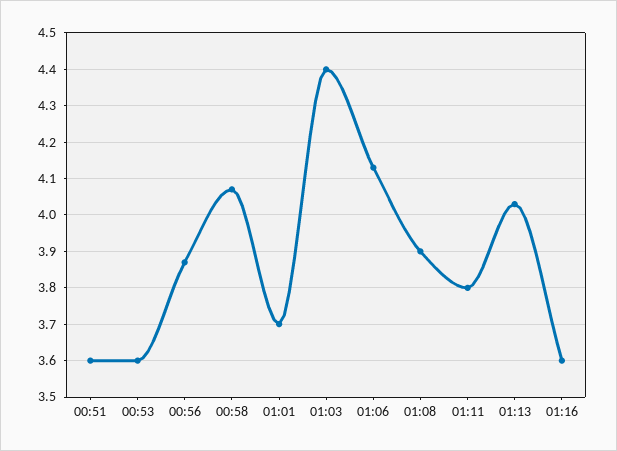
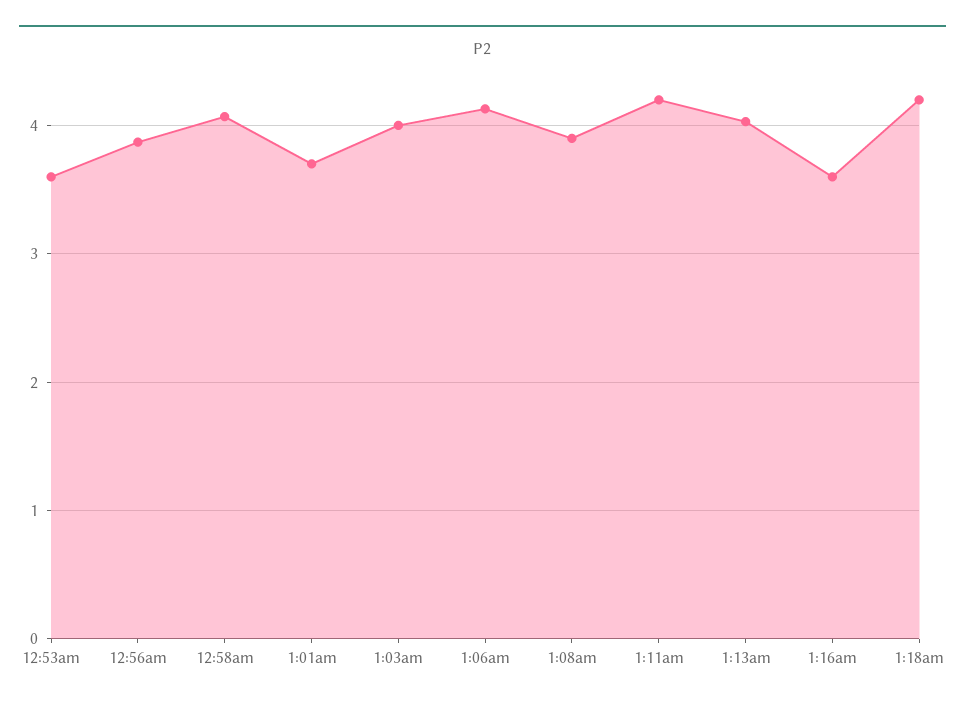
00:51: 3.6 -> none
01:03: 4.4 -> 4
01:11: 3.8 -> 4.2
1:18am: none -> 4.2

